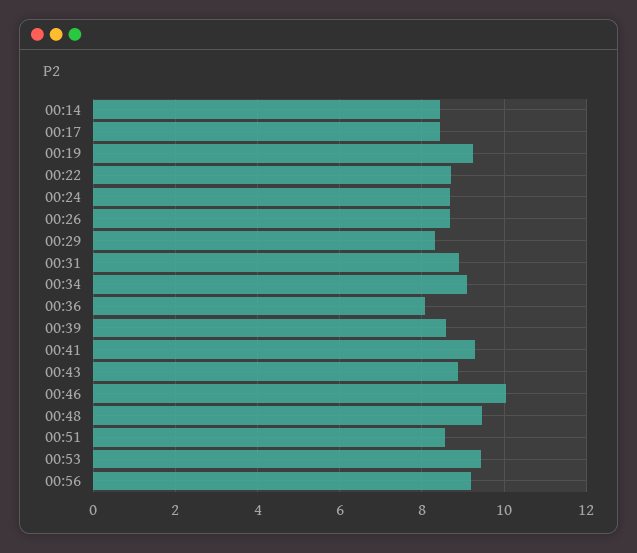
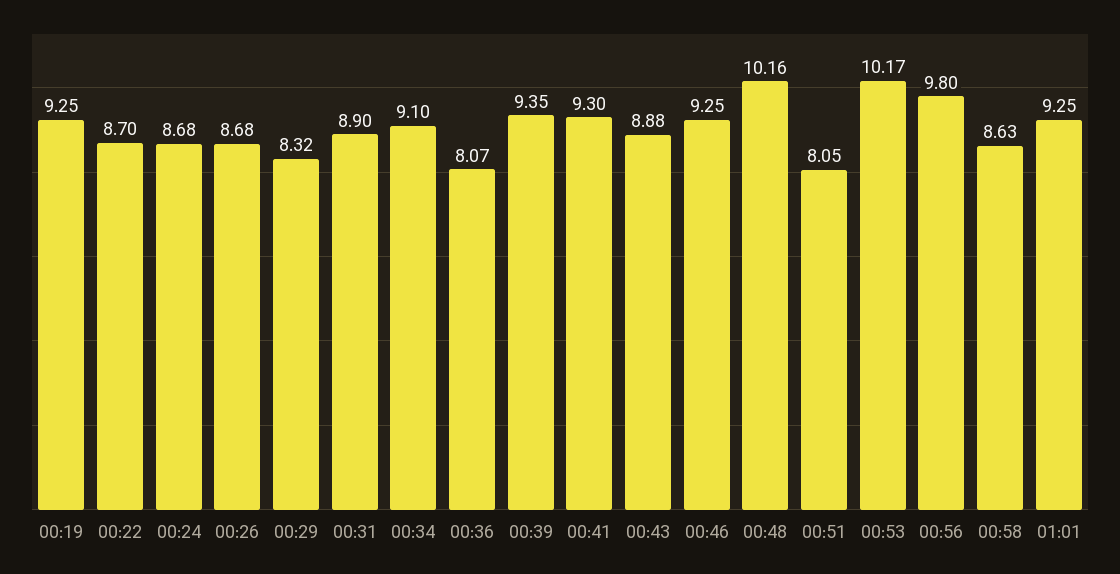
00:14: 8.4 -> none
00:17: 8.4 -> none
00:39: 8.6 -> 9.35
00:46: 10 -> 9.25
00:48: 9.4 -> 10.16
00:51: 8.6 -> 8.05
00:53: 9.4 -> 10.17
00:56: 9.2 -> 9.8
00:58: none -> 8.63
01:01: none -> 9.25

